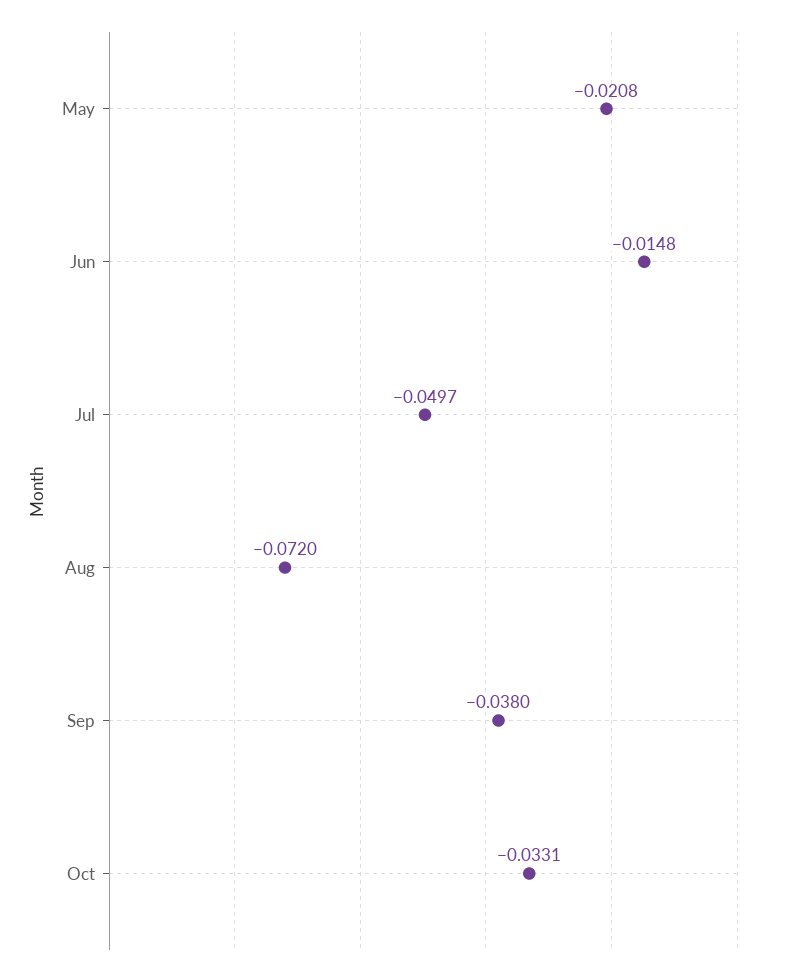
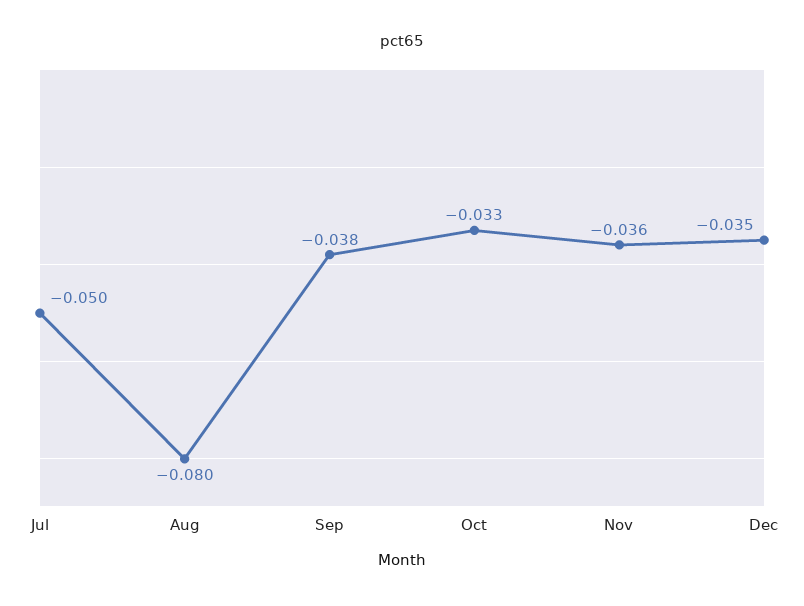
May: -0.0208 -> none
Jun: -0.0148 -> none
Aug: -0.072 -> -0.08
Nov: none -> -0.036
Dec: none -> -0.035

